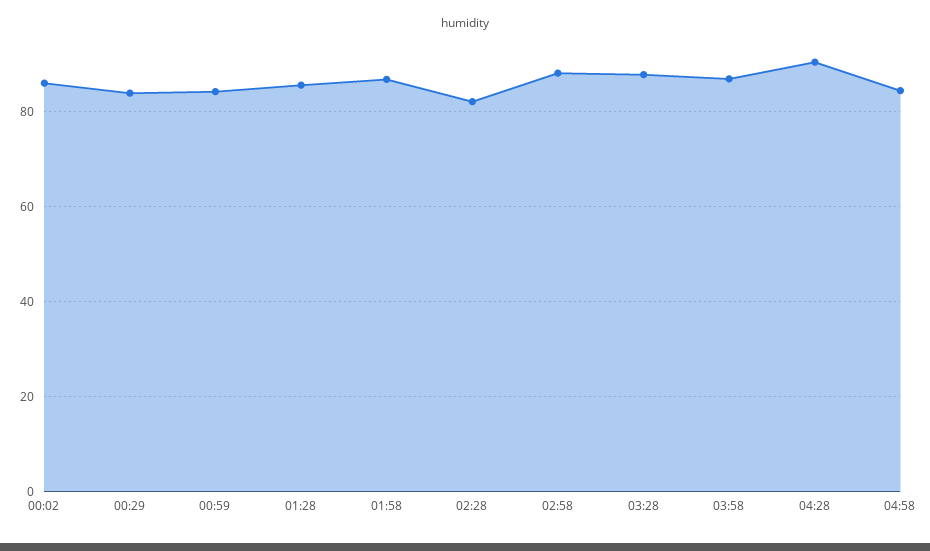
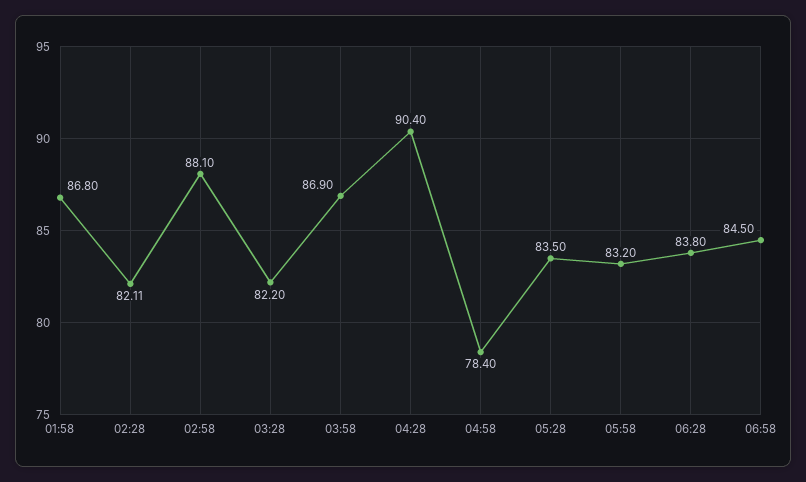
00:02: 86 -> none
00:29: 84 -> none
00:59: 84 -> none
01:28: 86 -> none
03:28: 88 -> 82.2
04:58: 84 -> 78.4
05:28: none -> 83.5
05:58: none -> 83.2
06:28: none -> 83.8
06:58: none -> 84.5

